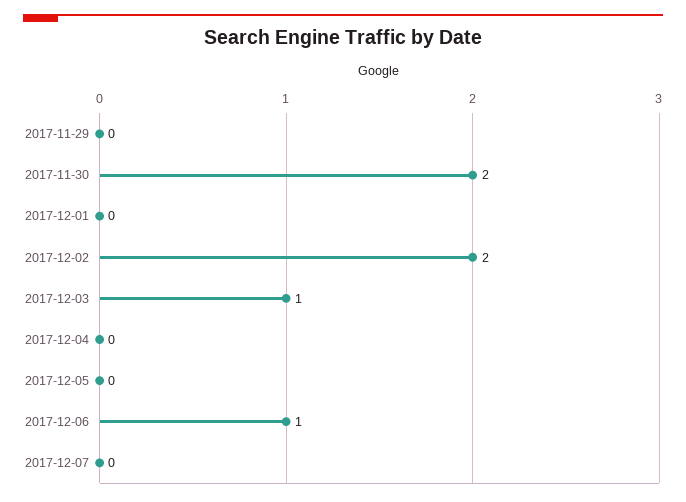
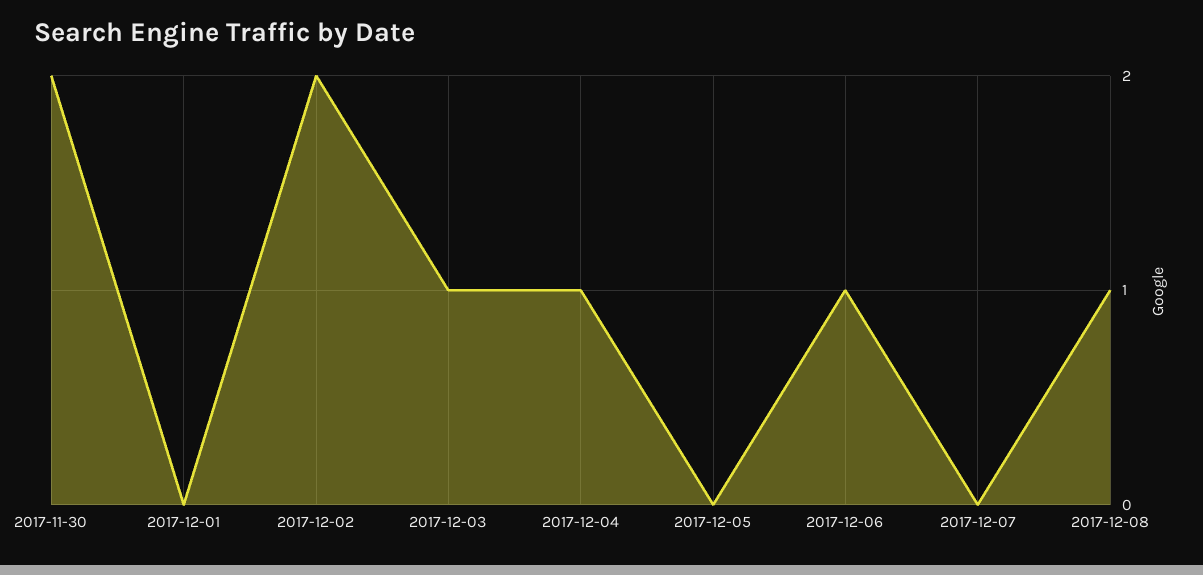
2017-11-29: 0 -> none
2017-12-04: 0 -> 1
2017-12-08: none -> 1

